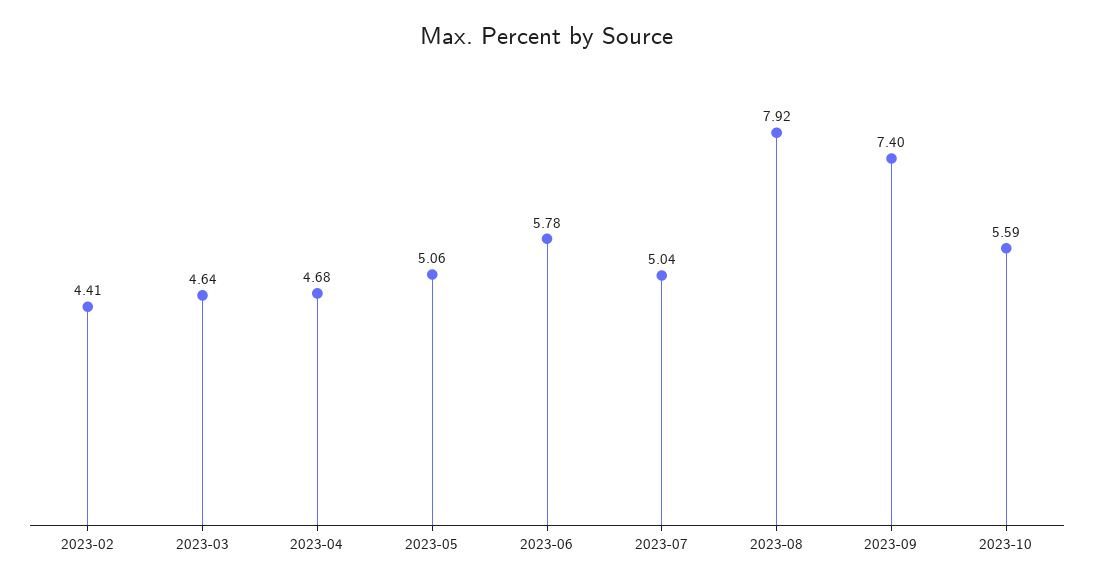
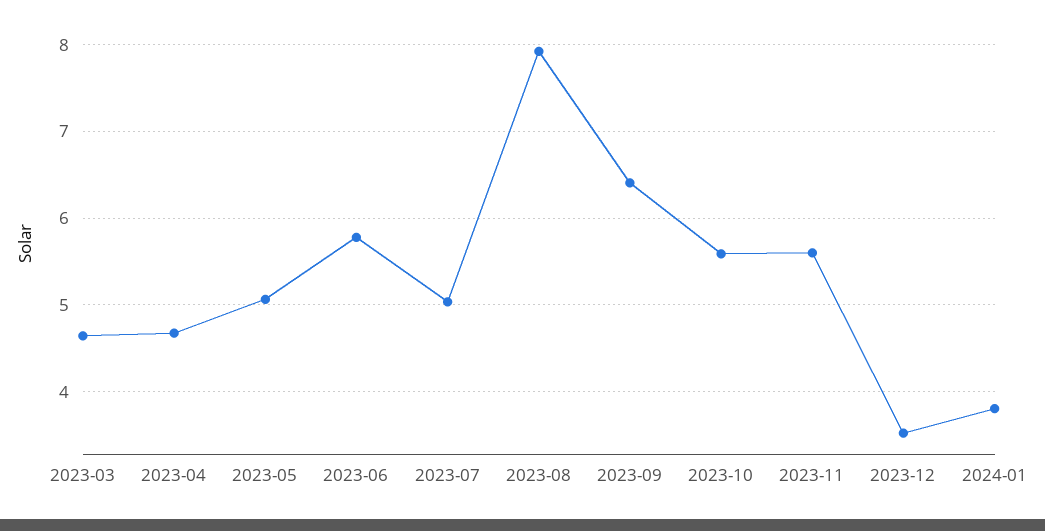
2023-02: 4.41 -> none
2023-09: 7.4 -> 6.4
2023-11: none -> 5.6
2023-12: none -> 3.5
2024-01: none -> 3.8

